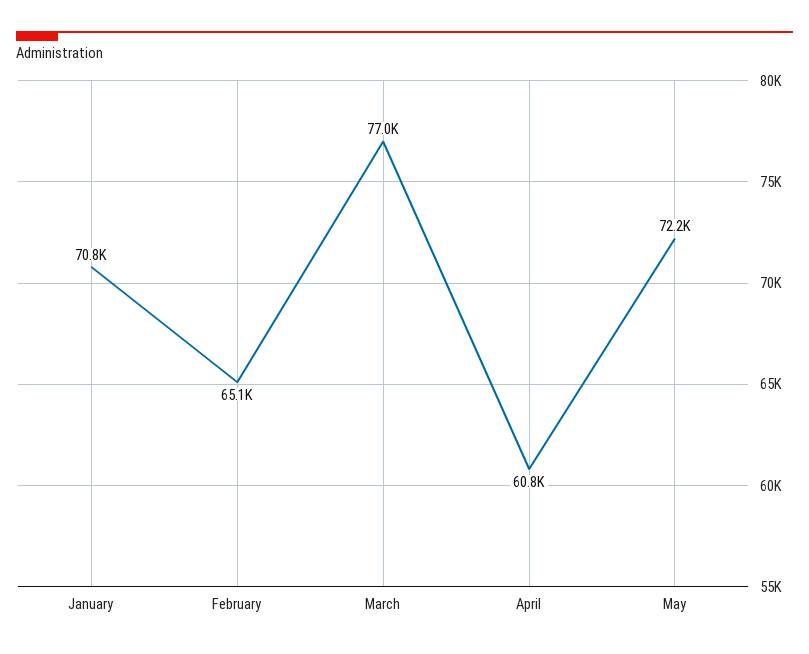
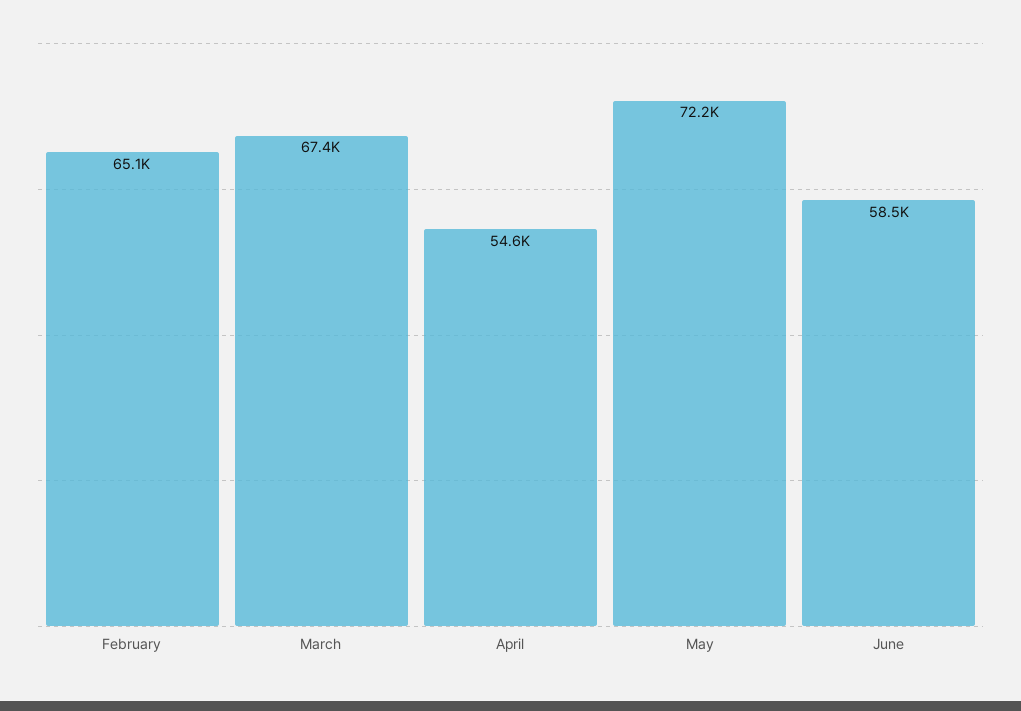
January: 70800 -> none
March: 77000 -> 67400
April: 60800 -> 54600
June: none -> 58500

